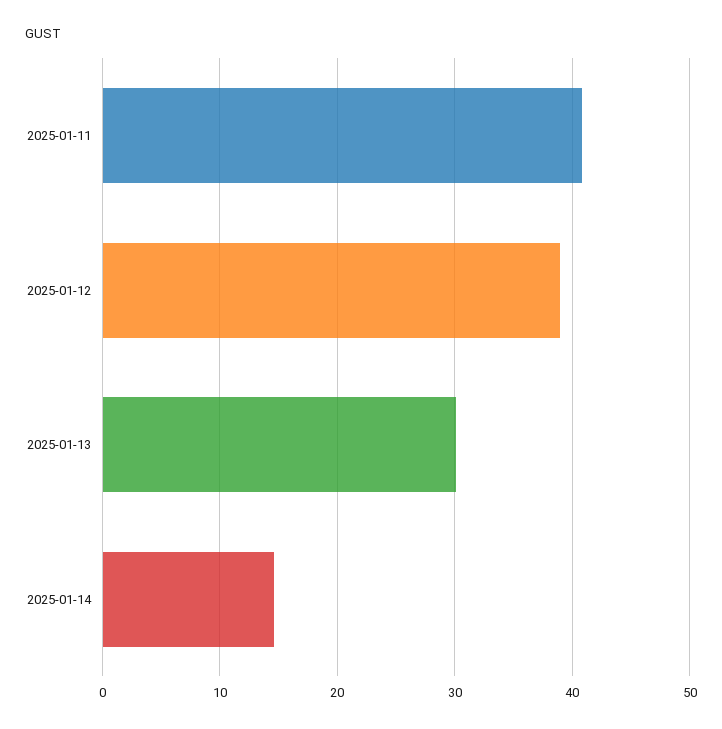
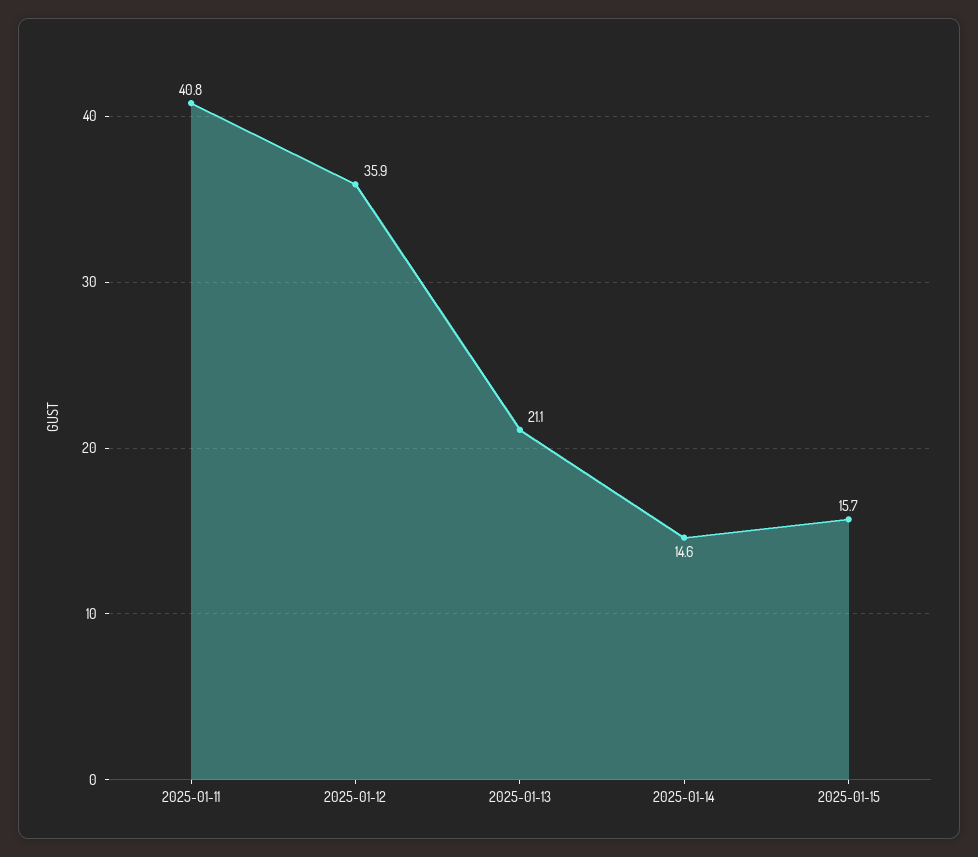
2025-01-12: 39 -> 35.9
2025-01-13: 30 -> 21.1
2025-01-15: none -> 15.7

